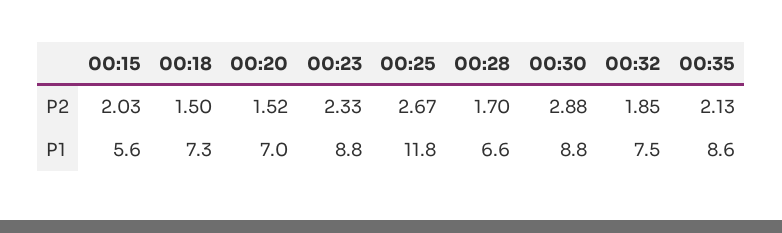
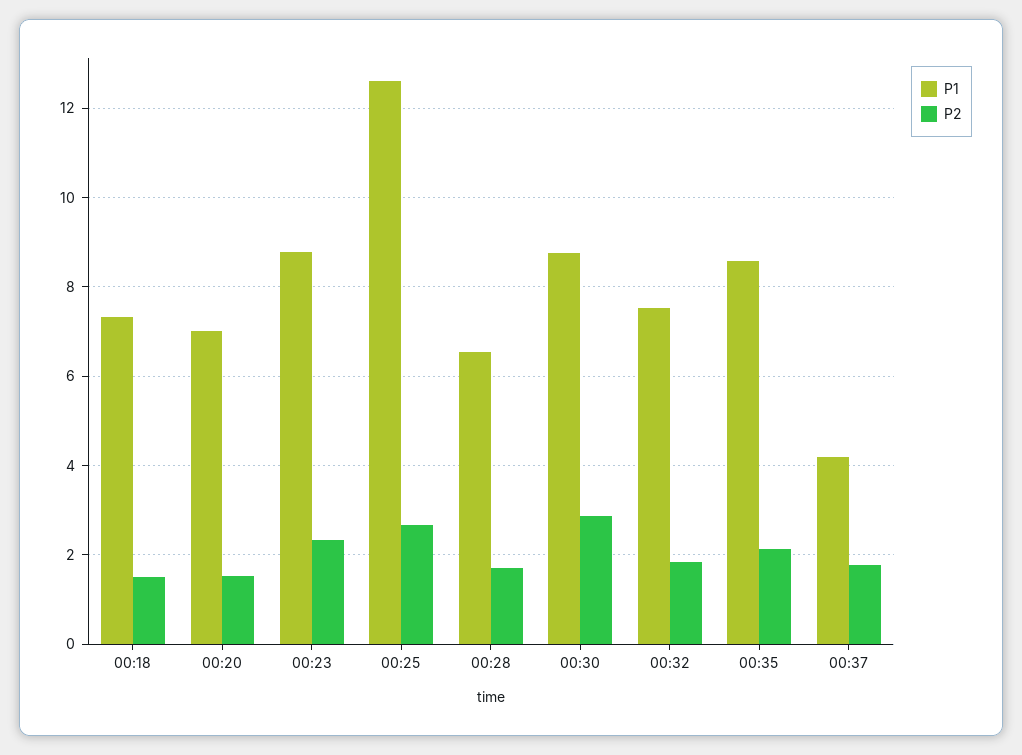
P2, 00:15: 2.03 -> none
P1, 00:15: 5.6 -> none
P1, 00:25: 11.8 -> 12.6
P1, 00:37: none -> 4.2
P2, 00:37: none -> 1.8

